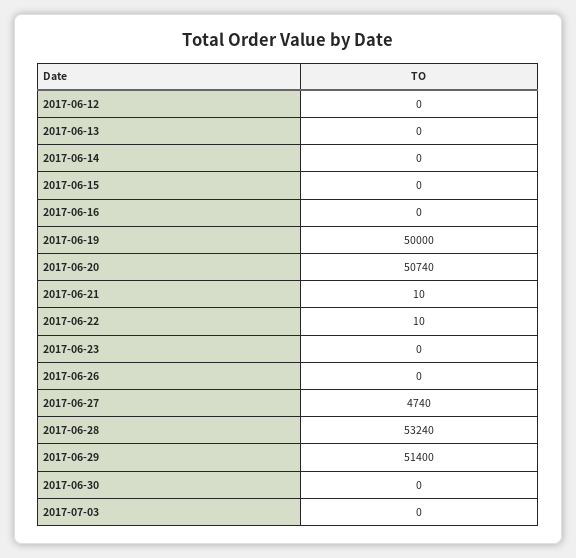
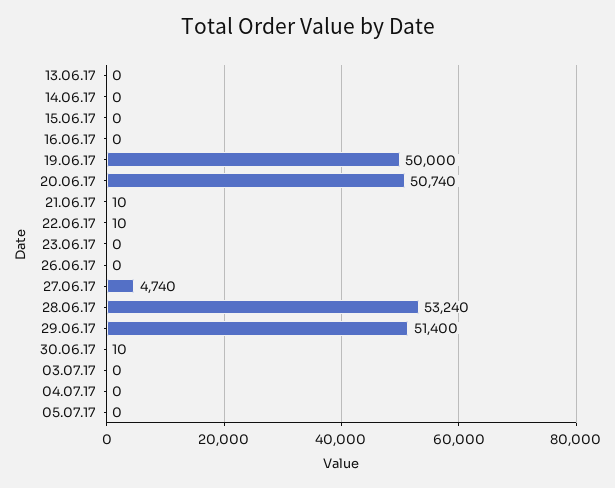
2017-06-12: 0 -> none
2017-06-30: 0 -> 10
04.07.17: none -> 0
05.07.17: none -> 0

